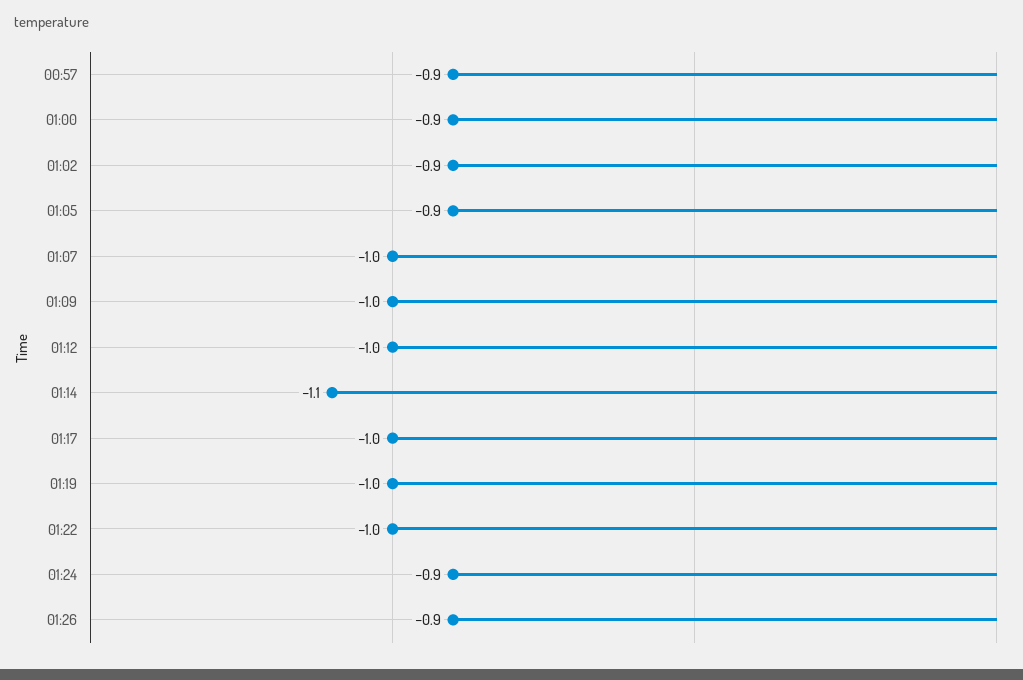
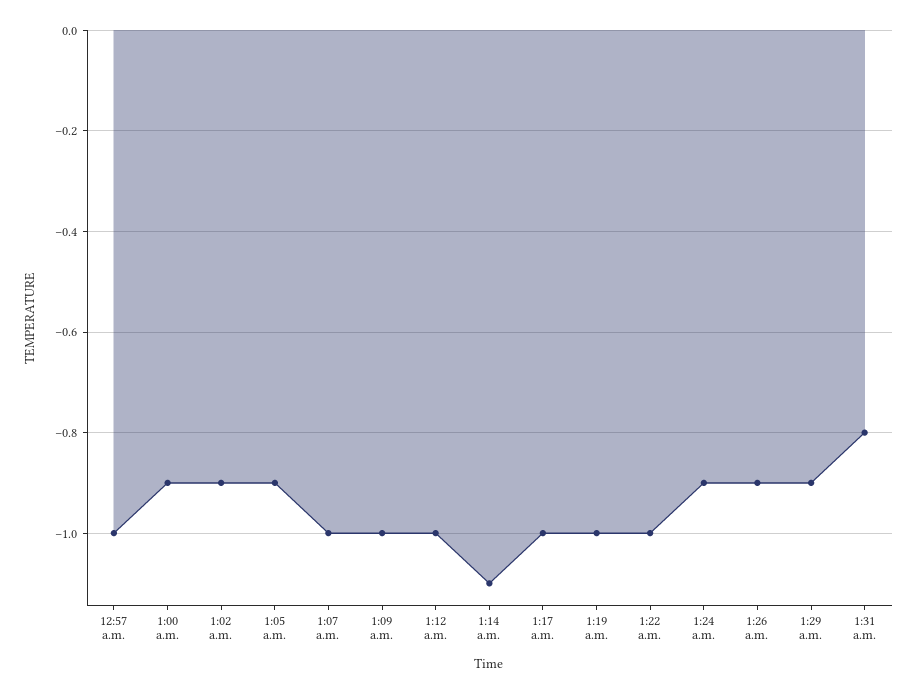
00:57: -0.9 -> -1
1:29 a.m.: none -> -0.9
1:31 a.m.: none -> -0.8

